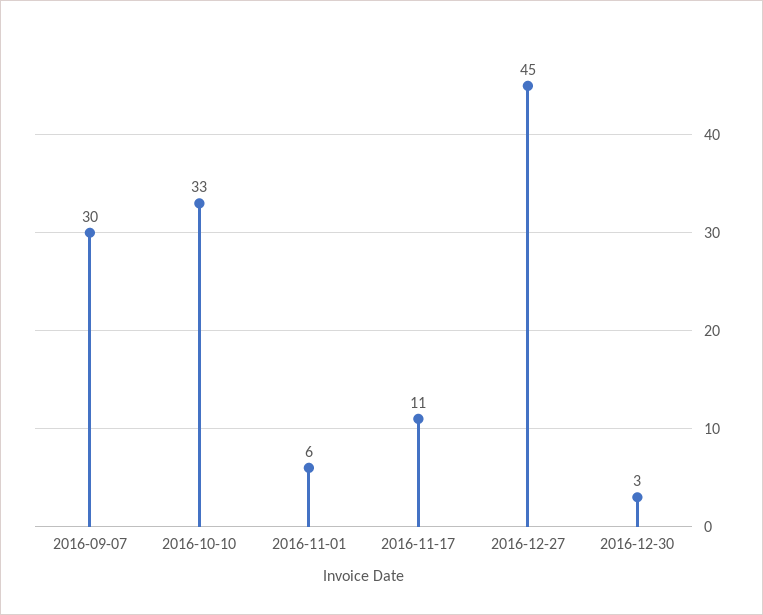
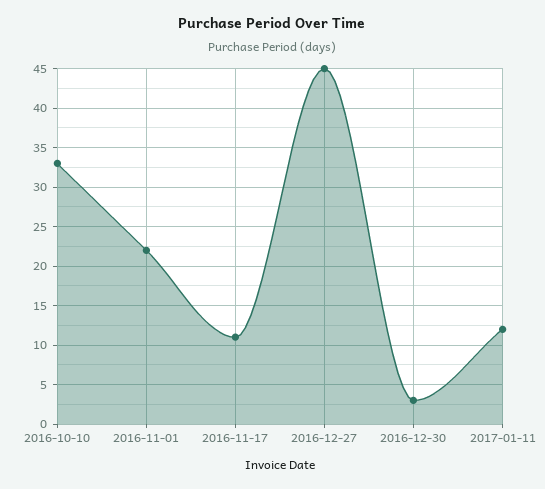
2016-09-07: 30 -> none
2016-11-01: 6 -> 22
2017-01-11: none -> 12

